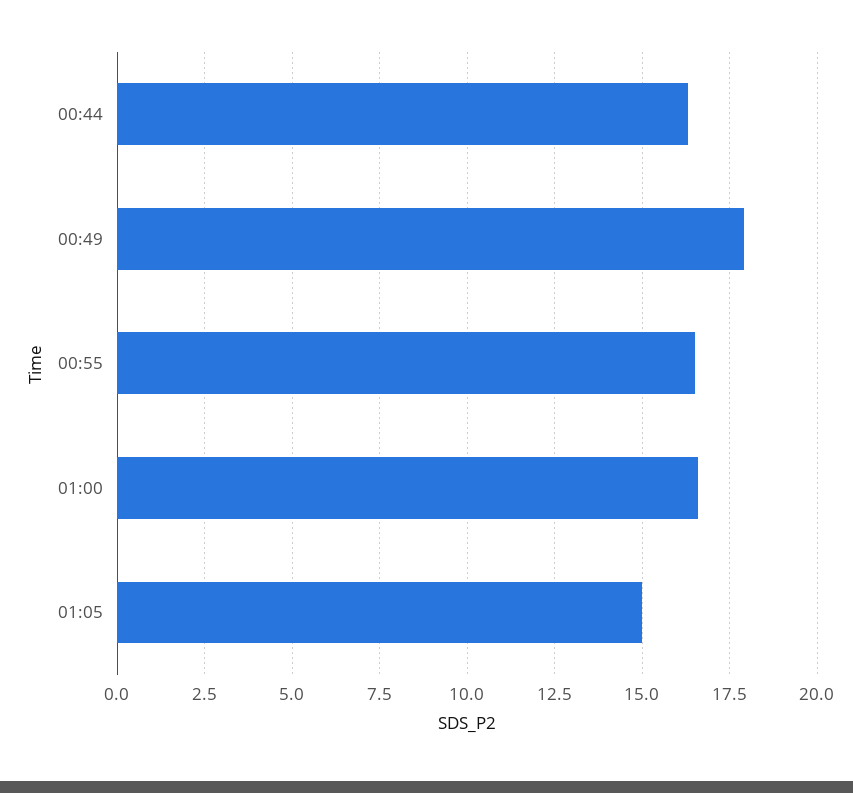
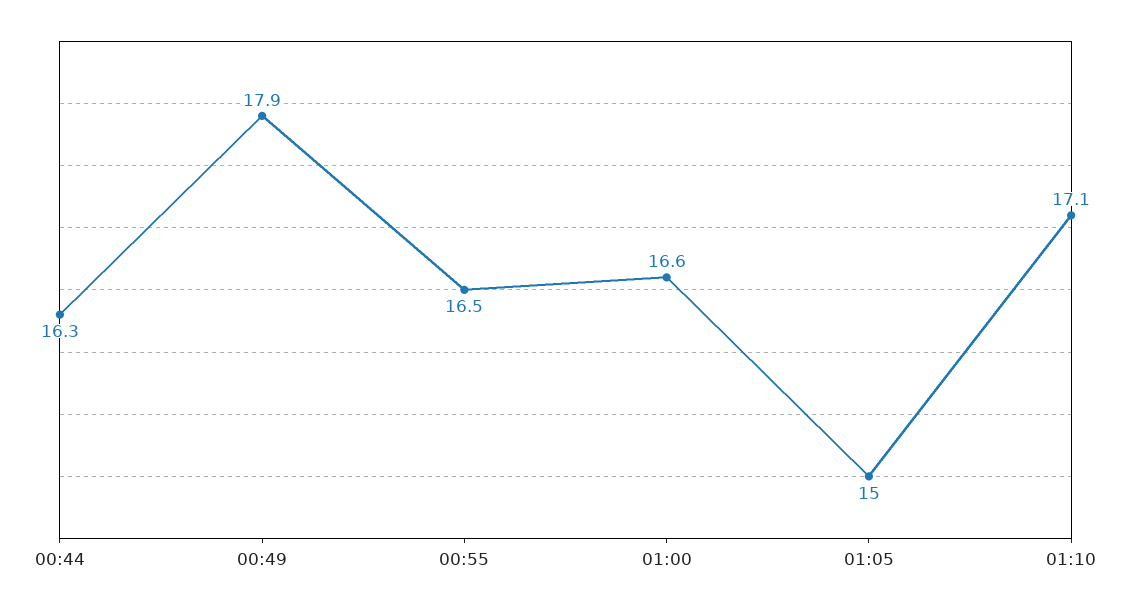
01:10: none -> 17.1

